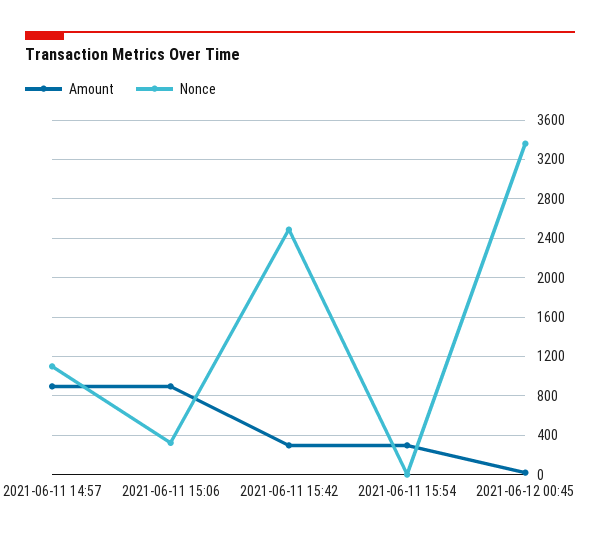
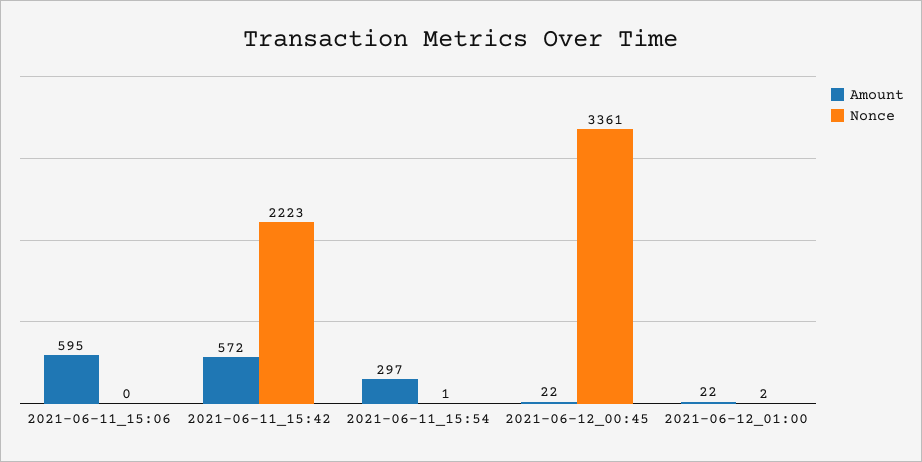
Amount, 2021-06-11 14:57: 900 -> none
Nonce, 2021-06-11 14:57: 1100 -> none
Amount, 2021-06-11 15:06: 900 -> 595
Nonce, 2021-06-11 15:06: 300 -> 0
Amount, 2021-06-11 15:42: 300 -> 572
Nonce, 2021-06-11 15:42: 2500 -> 2223
Amount, 2021-06-12_01:00: none -> 22
Nonce, 2021-06-12_01:00: none -> 2

